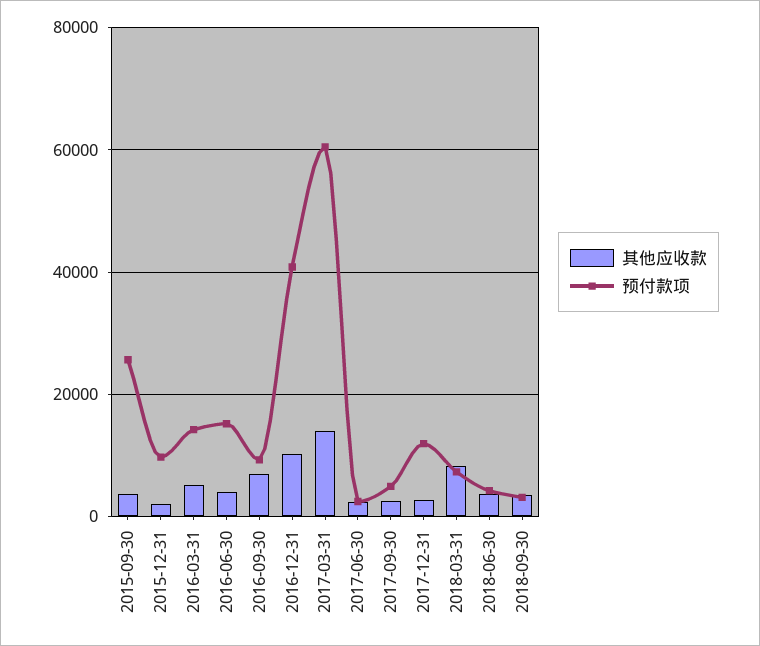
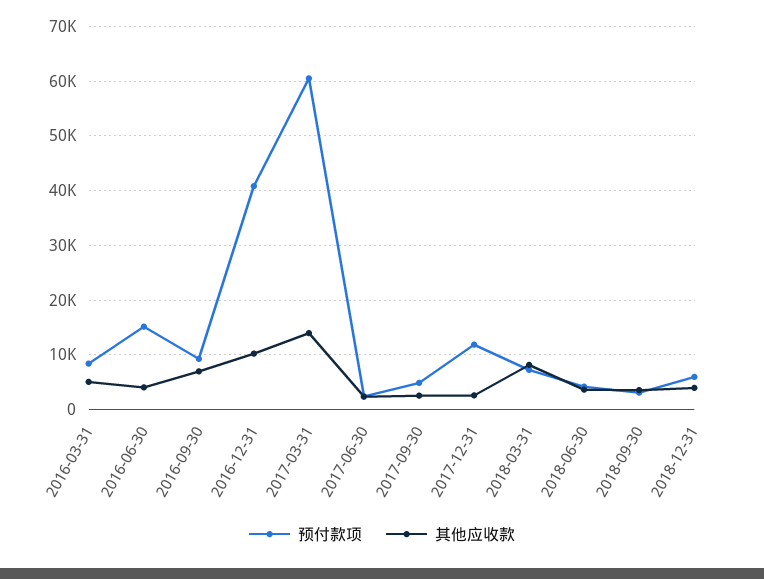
其他应收款, 2015-09-30: 4000 -> none
预付款项, 2015-09-30: 26000 -> none
其他应收款, 2015-12-31: 2000 -> none
预付款项, 2015-12-31: 10000 -> none
预付款项, 2016-03-31: 14000 -> 8000
预付款项, 2018-12-31: none -> 6000
其他应收款, 2018-12-31: none -> 4000

